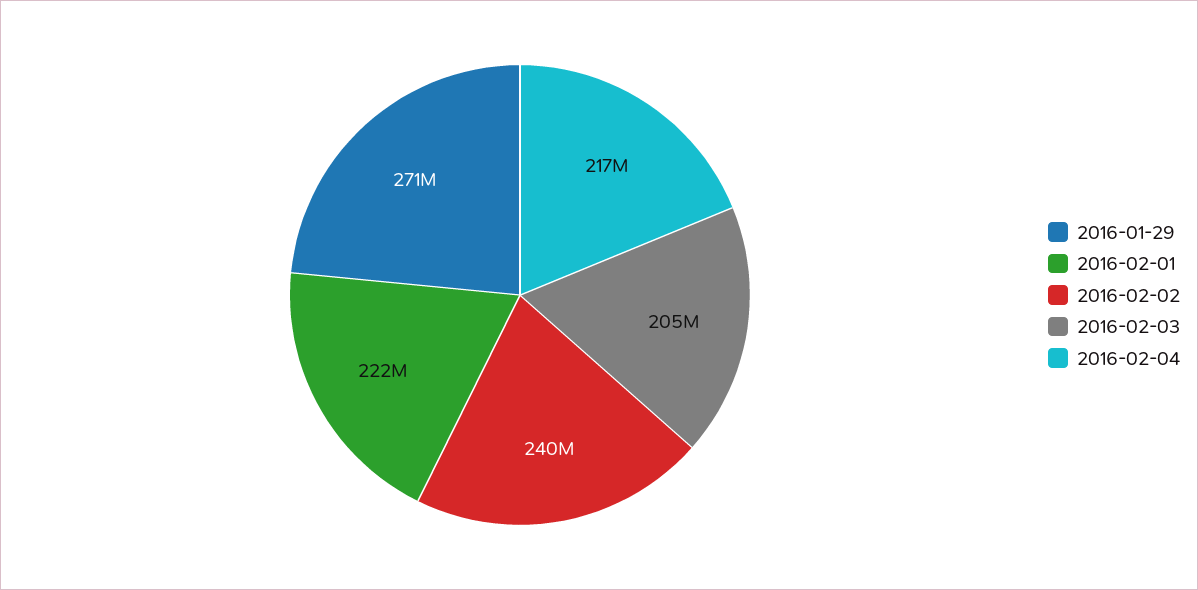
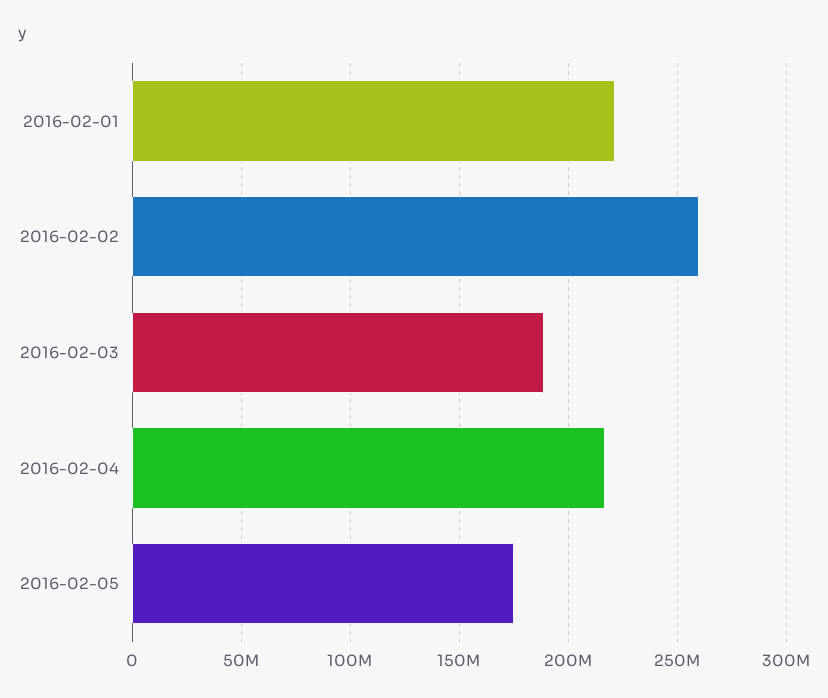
2016-01-29: 271000000 -> none
2016-02-02: 240000000 -> 260000000
2016-02-03: 205000000 -> 190000000
2016-02-05: none -> 175000000

